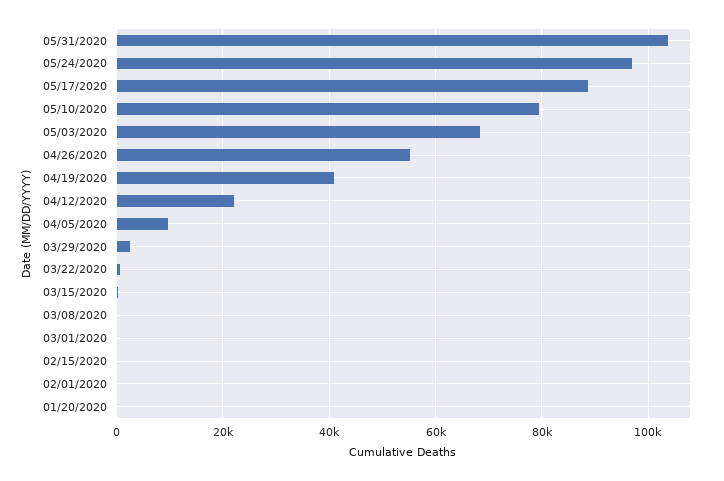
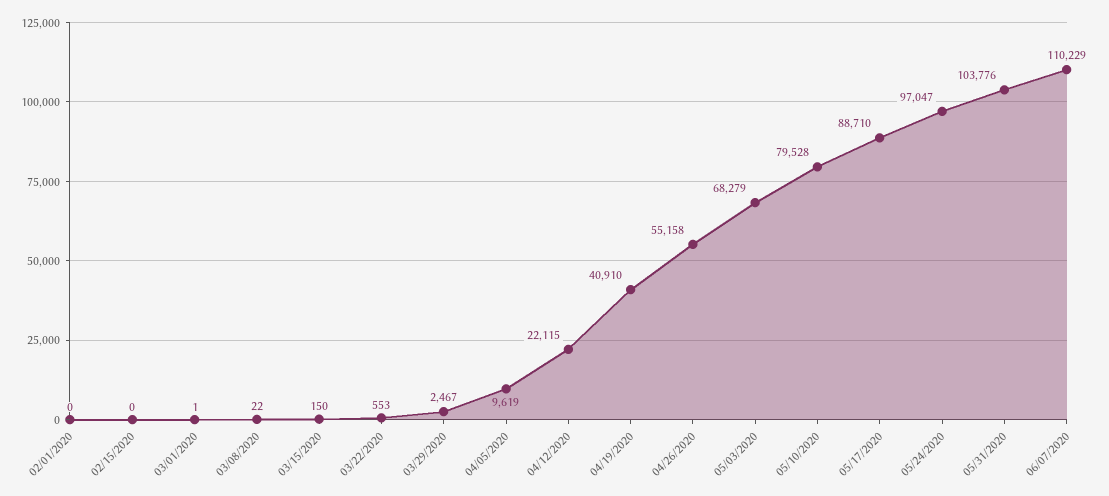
01/20/2020: 0 -> none
06/07/2020: none -> 110229

